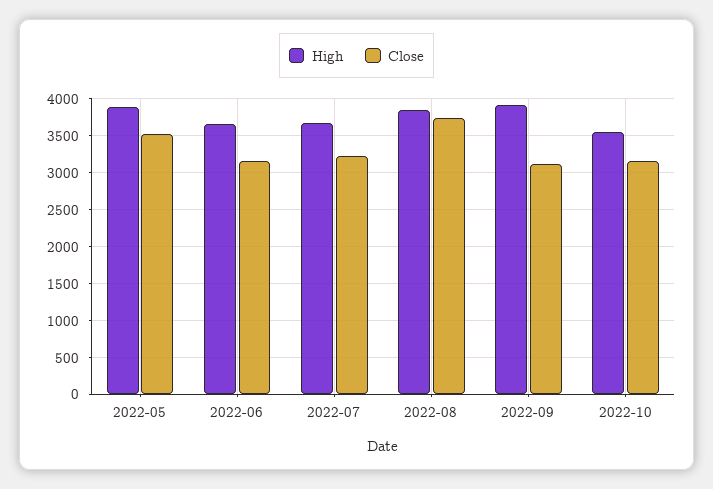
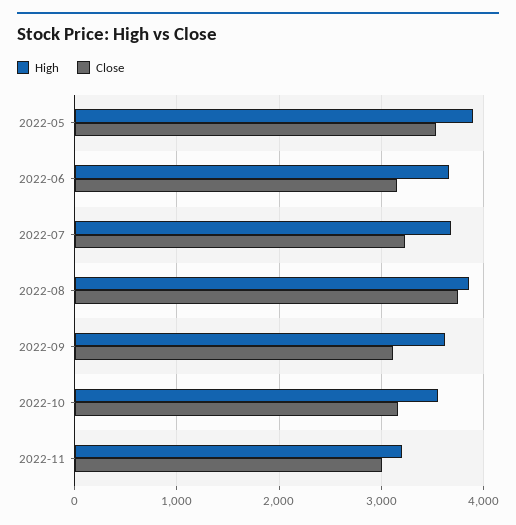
High, 2022-09: 3900 -> 3600
High, 2022-11: none -> 3200
Close, 2022-11: none -> 3000

